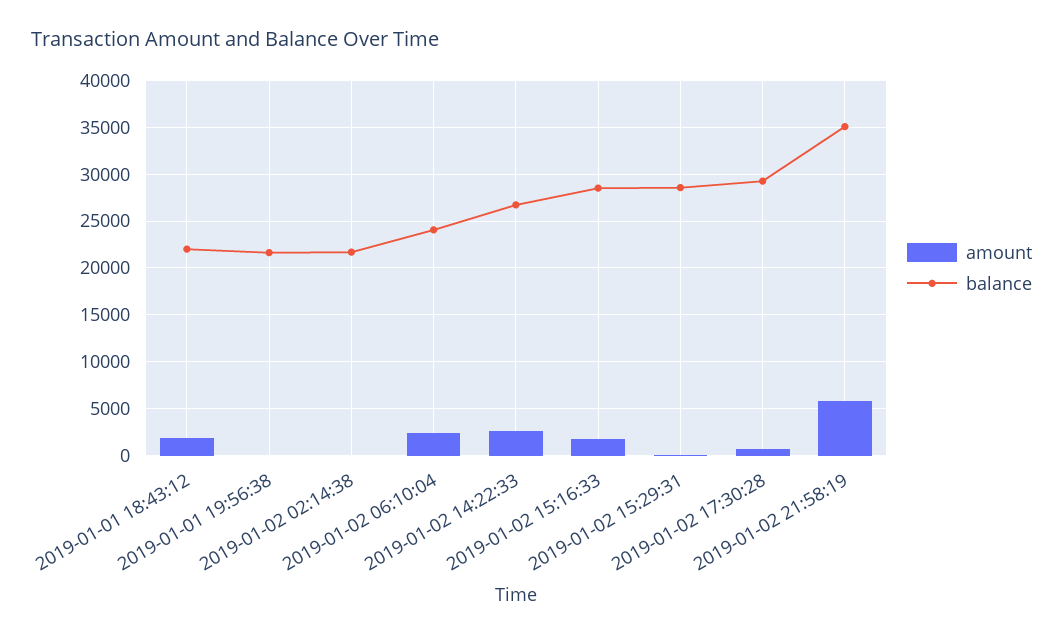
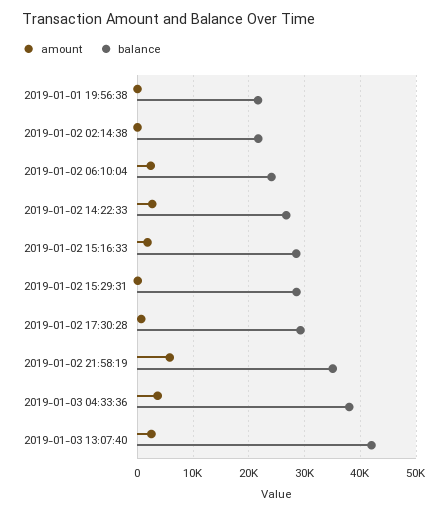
amount, 2019-01-01 18:43:12: 2000 -> none
balance, 2019-01-01 18:43:12: 22000 -> none
amount, 2019-01-03 04:33:36: none -> 4000
balance, 2019-01-03 04:33:36: none -> 38000
amount, 2019-01-03 13:07:40: none -> 2000
balance, 2019-01-03 13:07:40: none -> 42000

